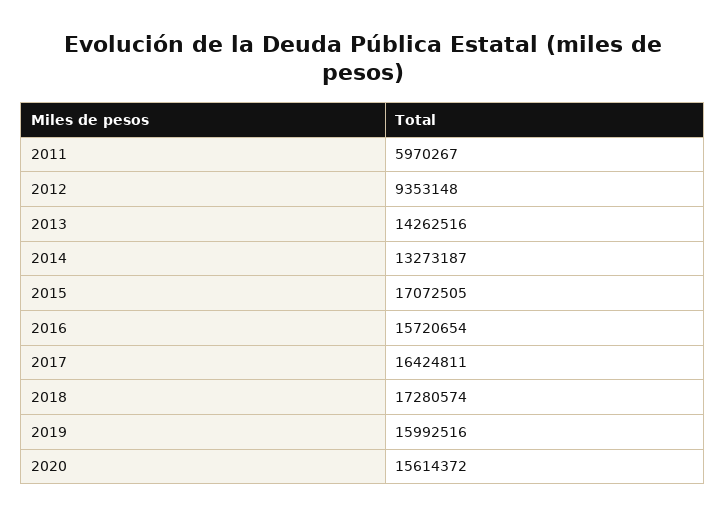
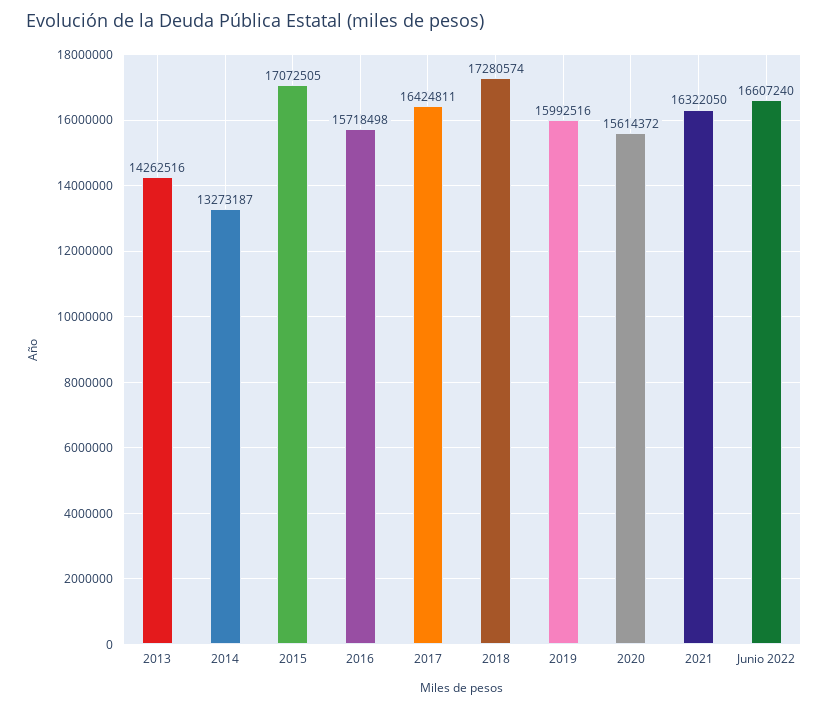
2011: 5970267 -> none
2012: 9353148 -> none
2016: 15720654 -> 15718498
2021: none -> 16322050
Junio 2022: none -> 16607240

